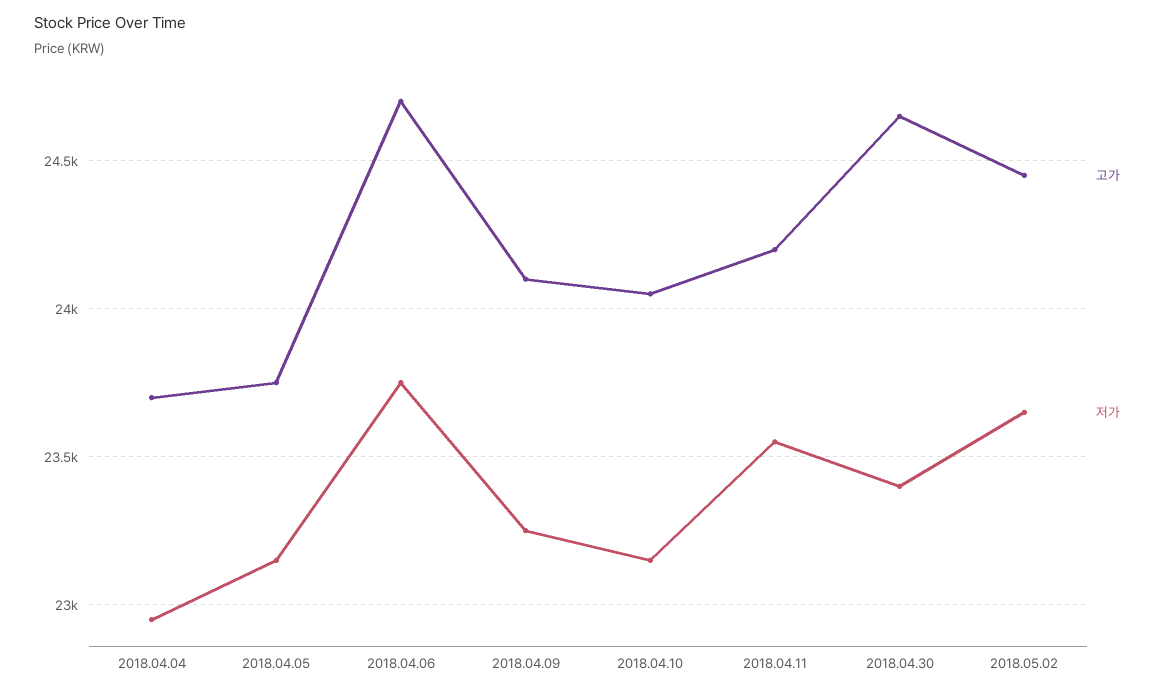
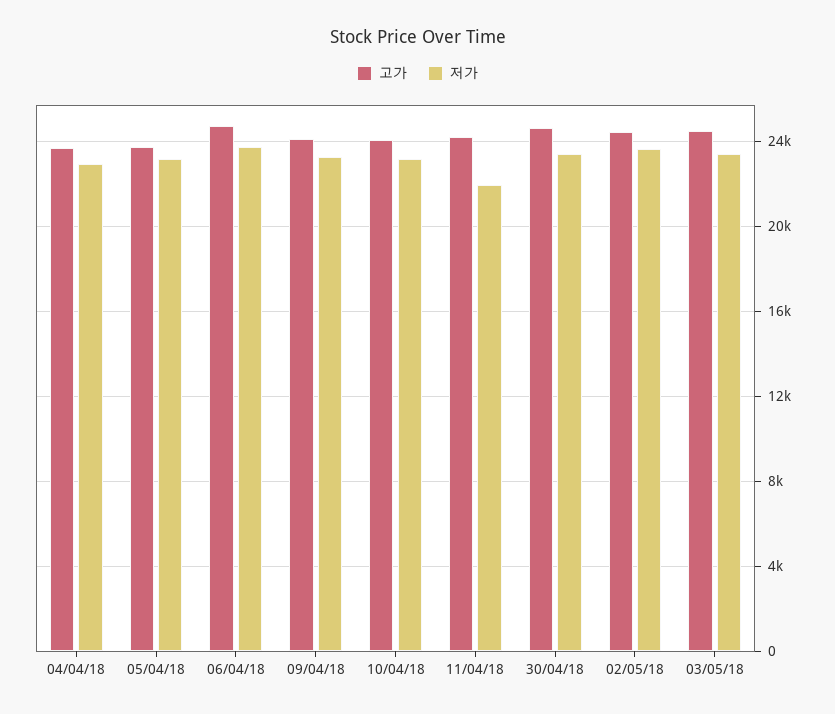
저가, 2018.04.11: 23550 -> 22000
고가, 03/05/18: none -> 24500
저가, 03/05/18: none -> 23500

